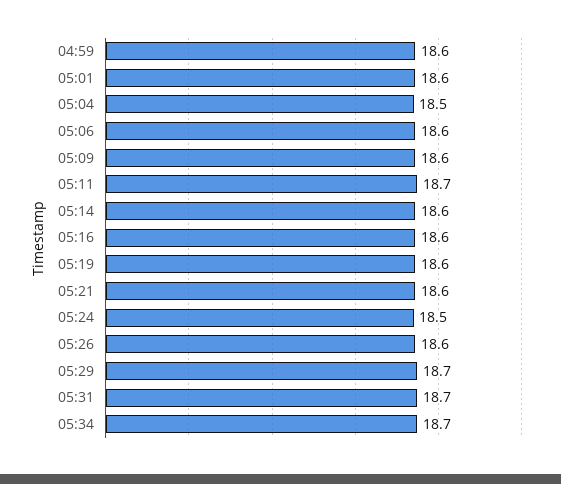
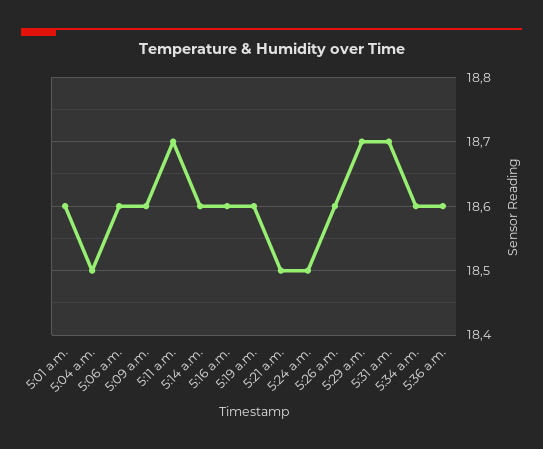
04:59: 18.6 -> none
05:21: 18.6 -> 18.5
05:34: 18.7 -> 18.6
5:36 a.m.: none -> 18.6

